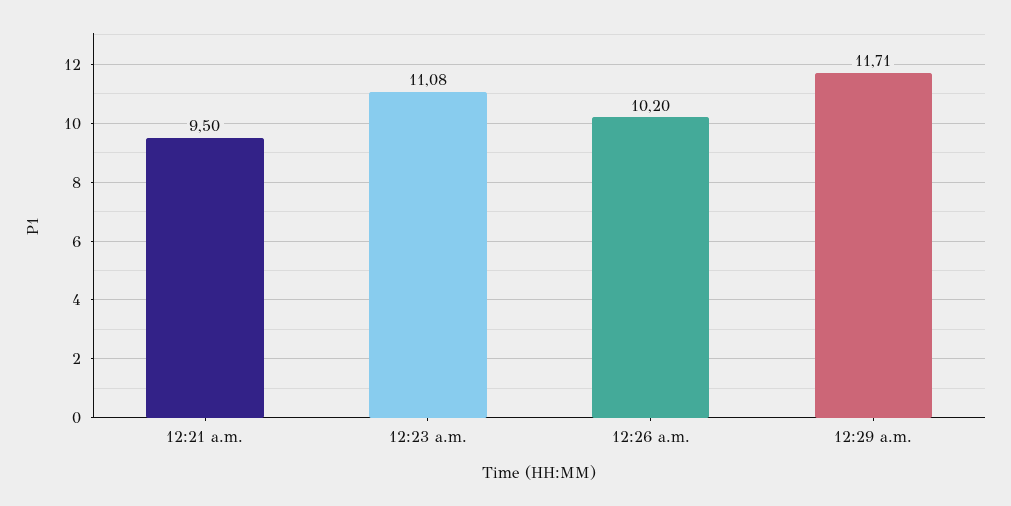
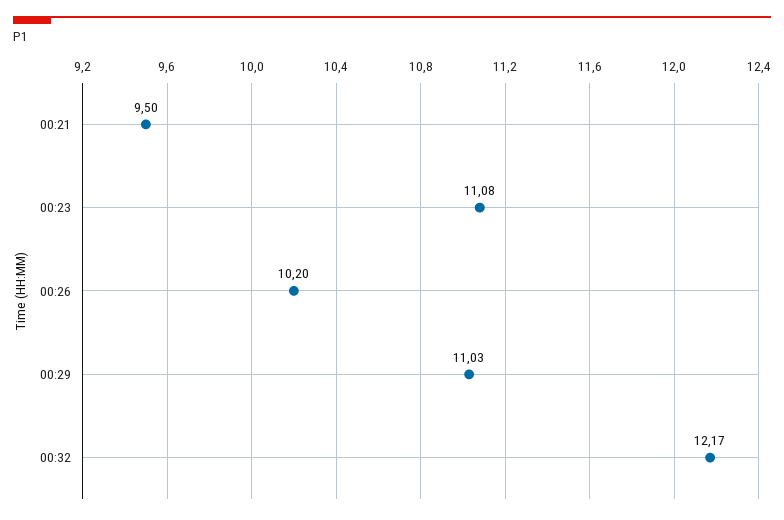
12:29 a.m.: 11.71 -> 11.03
00:32: none -> 12.17

